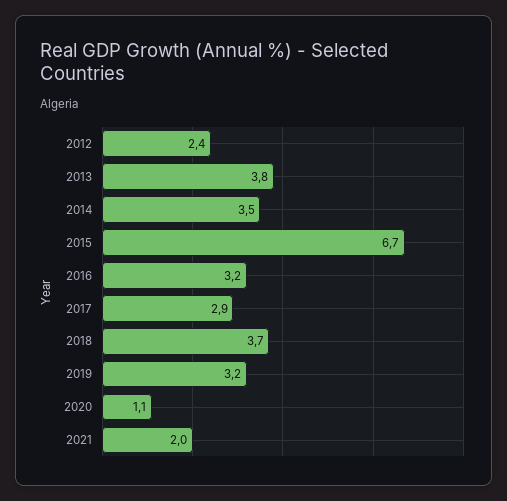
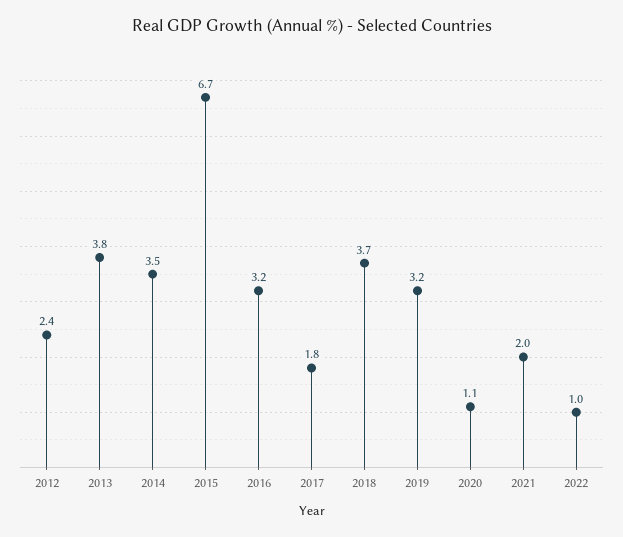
2017: 2.9 -> 1.8
2022: none -> 1

